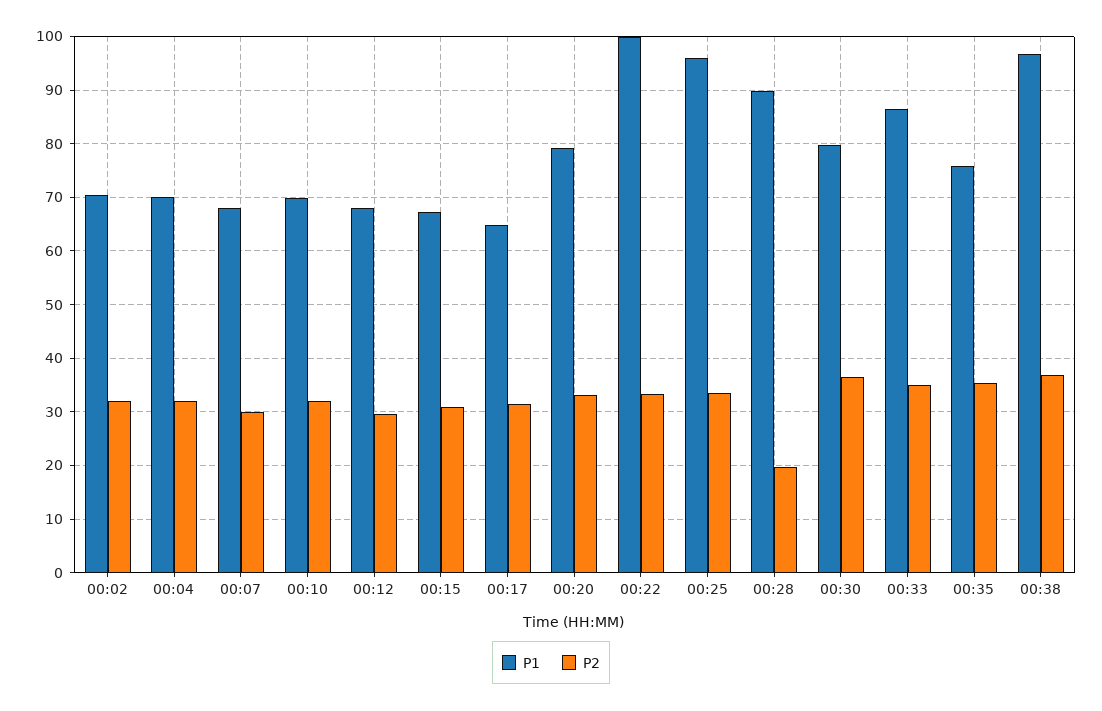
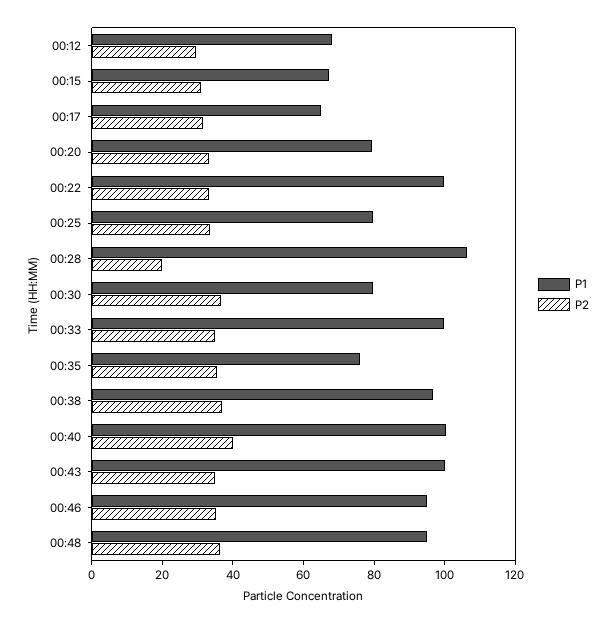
P1, 00:02: 70 -> none
P2, 00:02: 32 -> none
P1, 00:04: 70 -> none
P2, 00:04: 32 -> none
P1, 00:07: 68 -> none
P2, 00:07: 30 -> none
P1, 00:10: 70 -> none
P2, 00:10: 32 -> none
P1, 00:25: 96 -> 80
P1, 00:28: 90 -> 105
P1, 00:33: 86 -> 100
P1, 00:40: none -> 100
P2, 00:40: none -> 40
P1, 00:43: none -> 100
P2, 00:43: none -> 35
P1, 00:46: none -> 95
P2, 00:46: none -> 35
P1, 00:48: none -> 95
P2, 00:48: none -> 35

